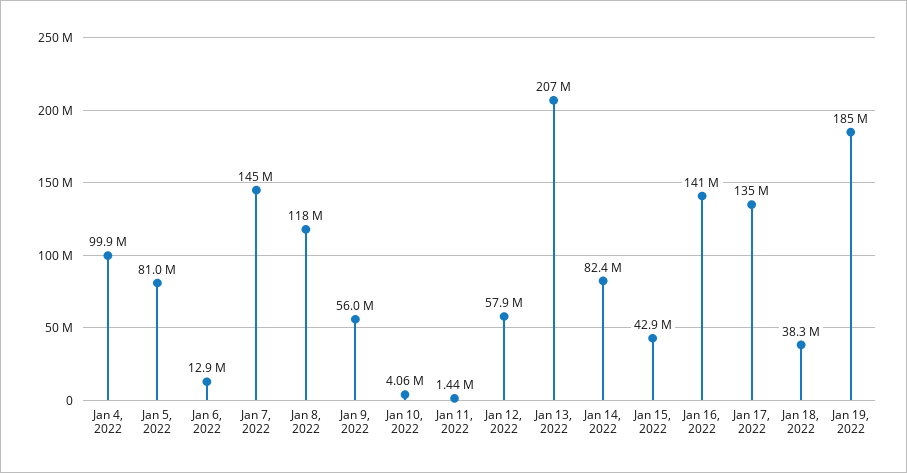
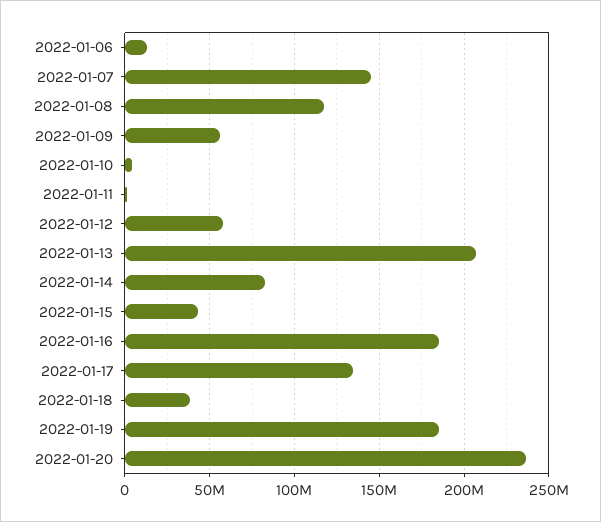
Jan 4, 2022: 99900000 -> none
Jan 5, 2022: 81000000 -> none
Jan 16, 2022: 141000000 -> 185000000
2022-01-20: none -> 235000000

